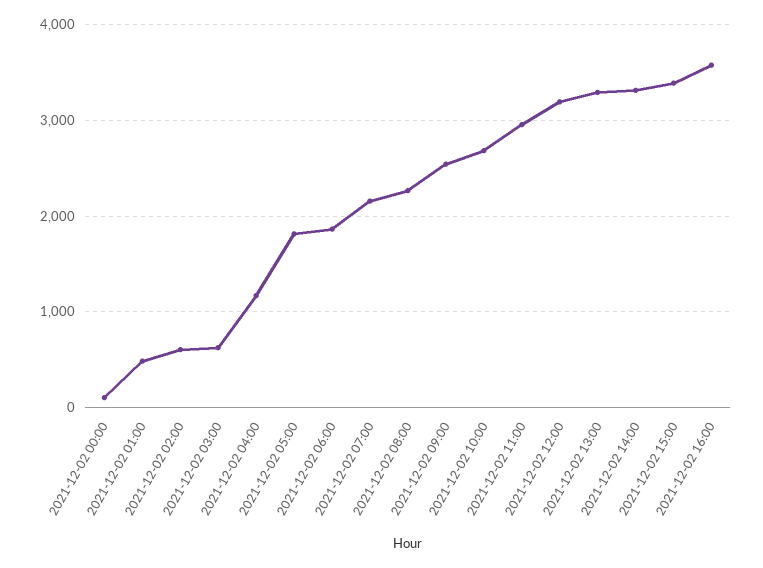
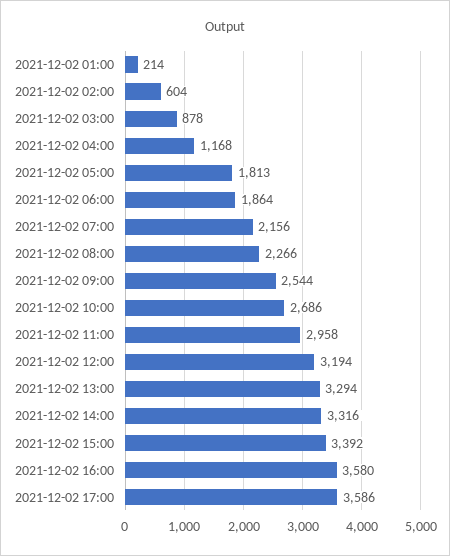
2021-12-02 00:00: 100 -> none
2021-12-02 01:00: 500 -> 214
2021-12-02 03:00: 600 -> 878
2021-12-02 17:00: none -> 3586

